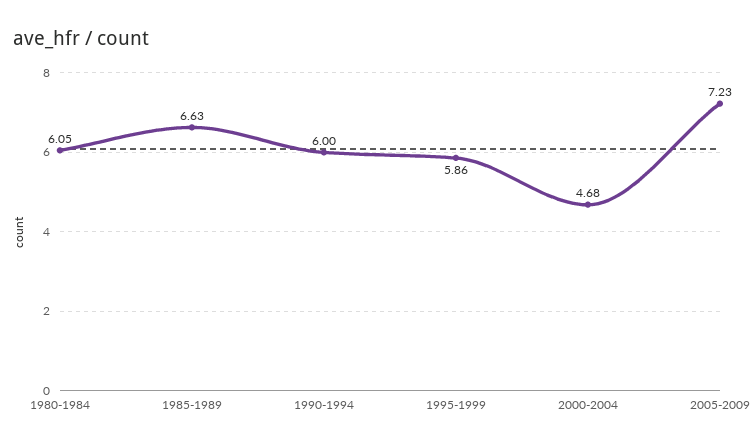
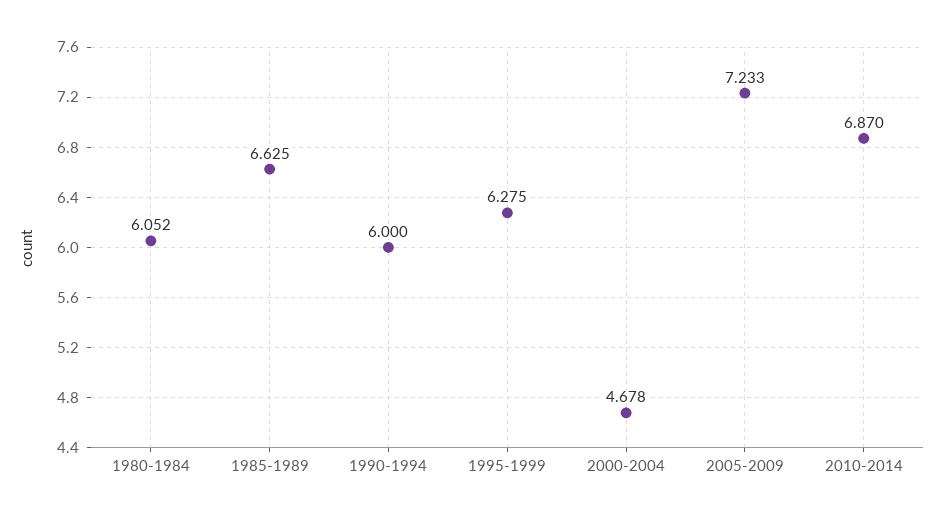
1995-1999: 5.86 -> 6.275
2010-2014: none -> 6.87

